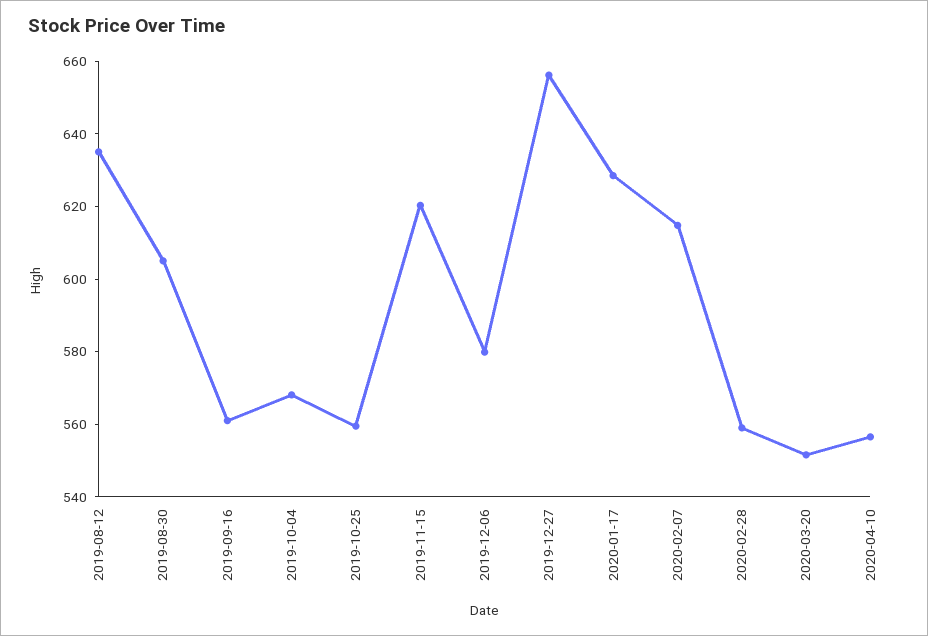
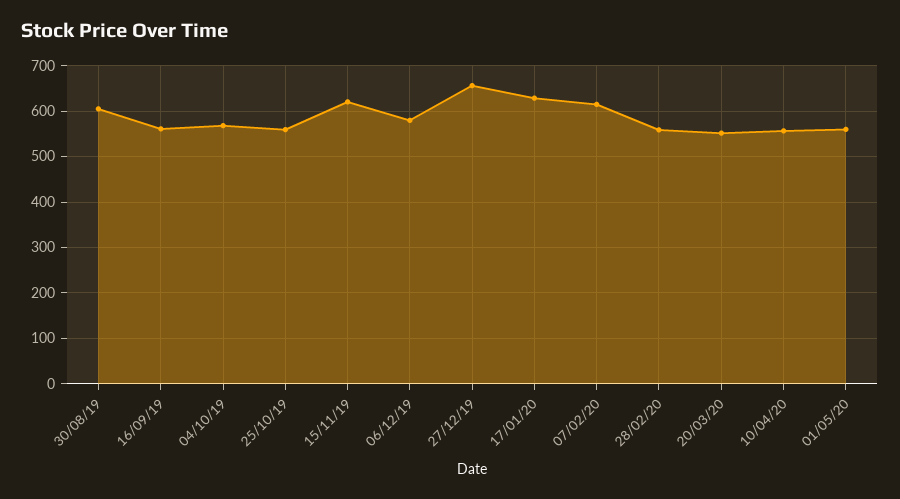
2019-08-12: 635 -> none
01/05/20: none -> 560

